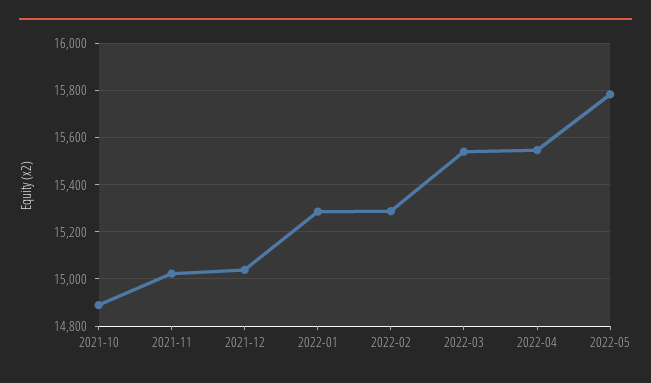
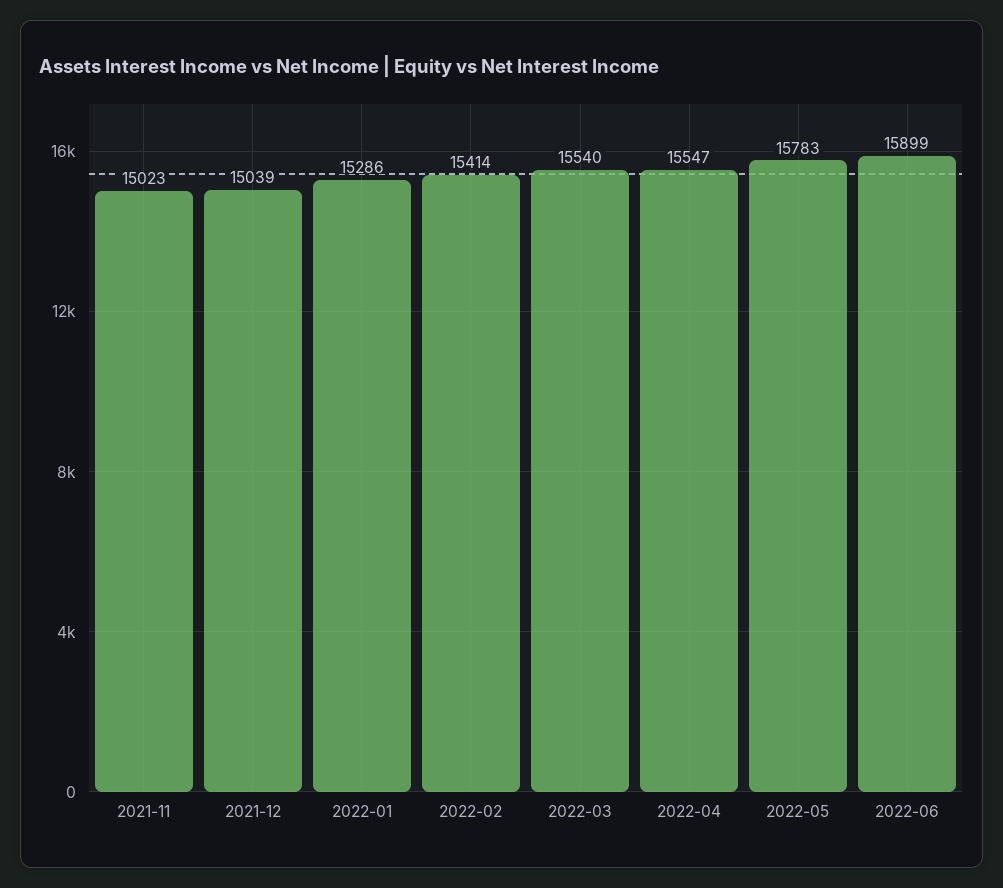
2021-10: 14900 -> none
2022-02: 15300 -> 15414
2022-06: none -> 15899

